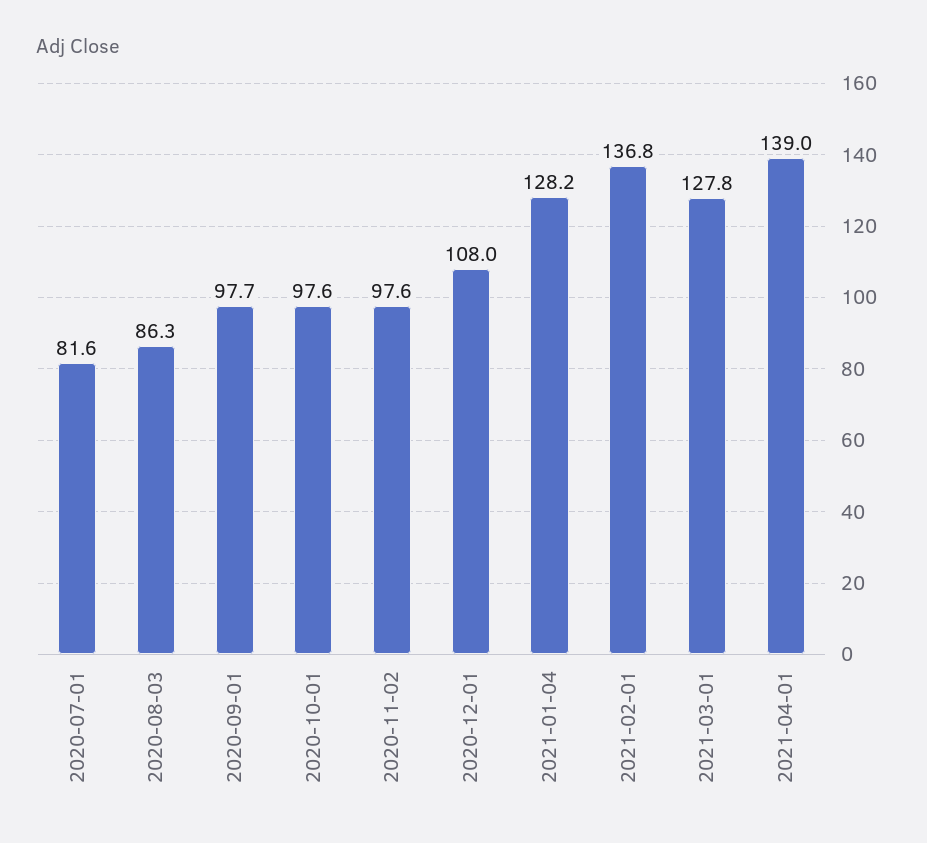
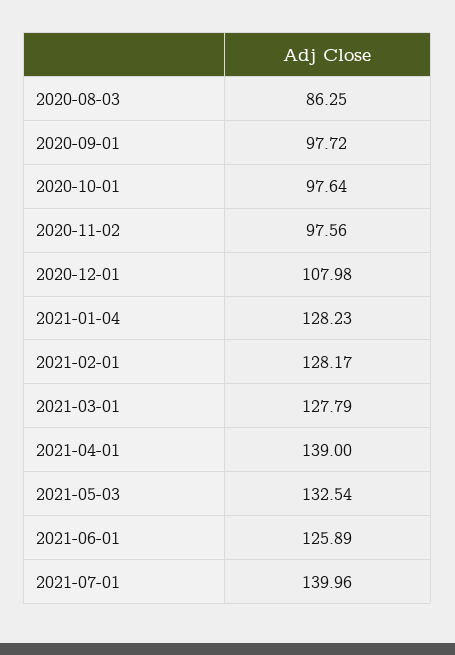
2020-07-01: 81.6 -> none
2021-02-01: 136.8 -> 128.17
2021-05-03: none -> 132.54
2021-06-01: none -> 125.89
2021-07-01: none -> 139.96

